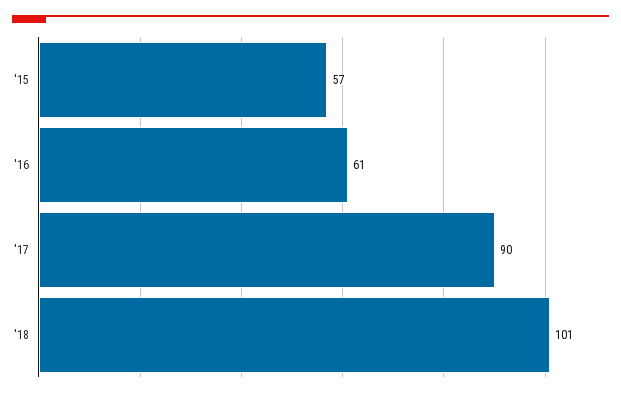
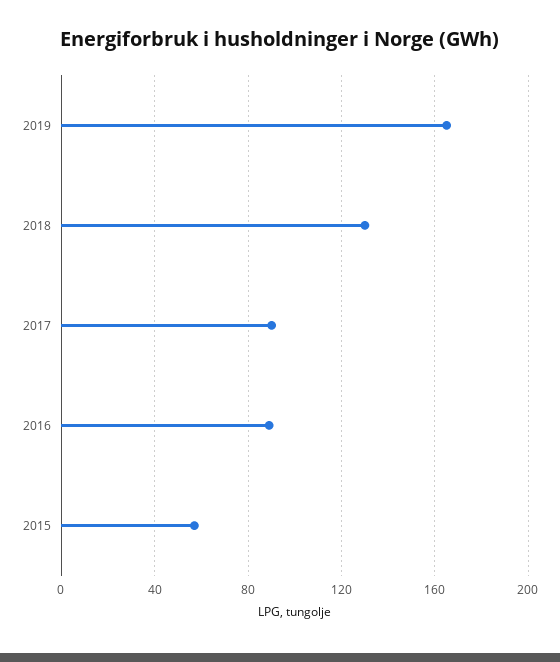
'16: 61 -> 90
'18: 101 -> 130
2019: none -> 165

